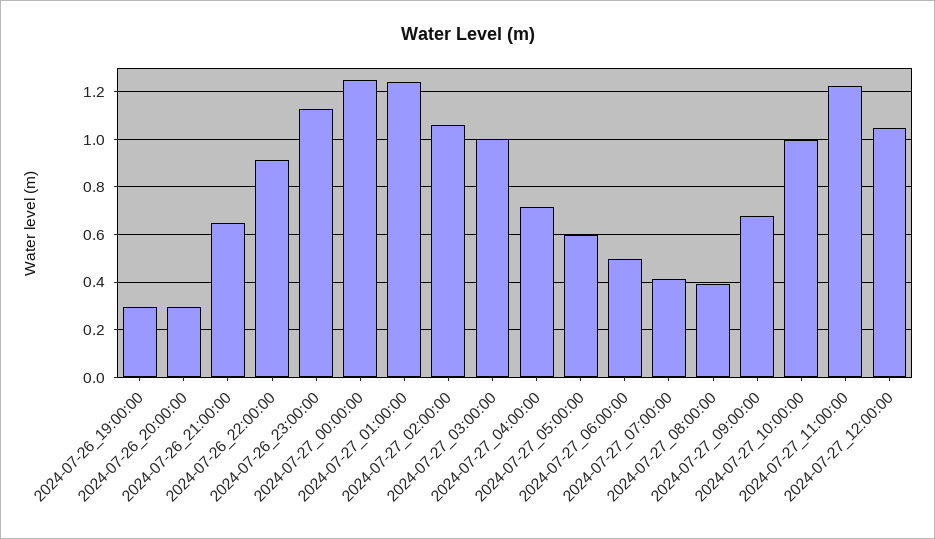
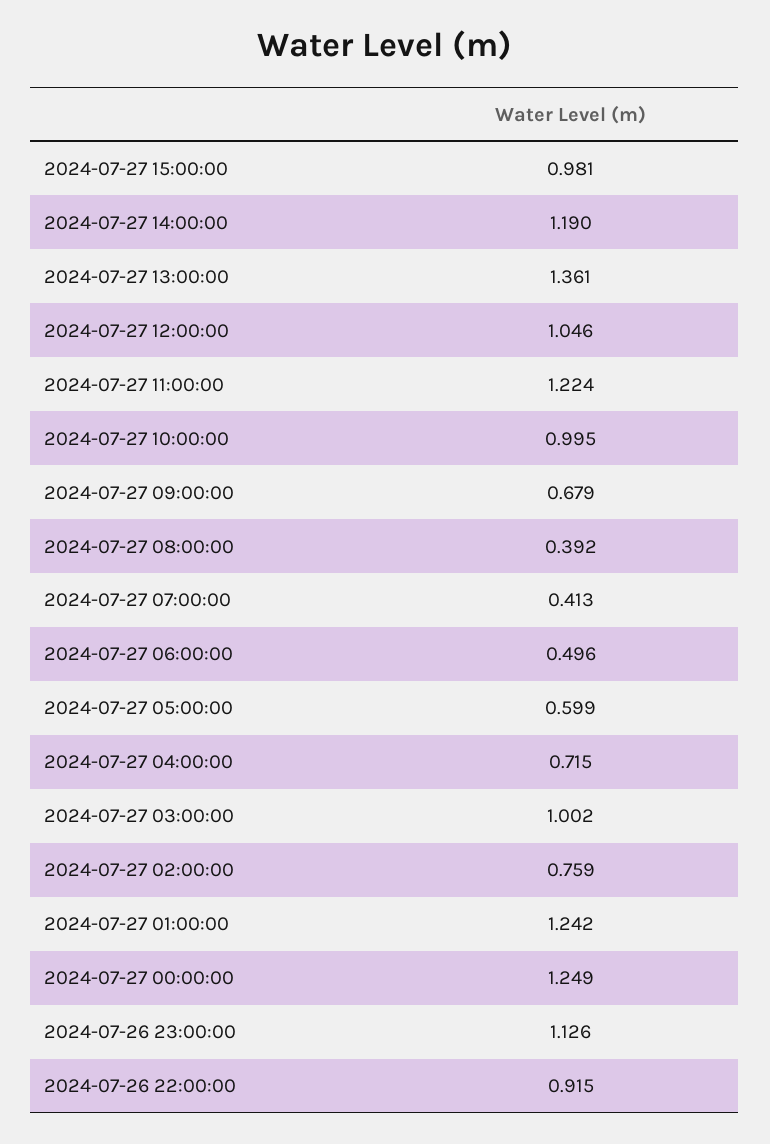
2024-07-26_19:00:00: 0.3 -> none
2024-07-26_20:00:00: 0.3 -> none
2024-07-26_21:00:00: 0.65 -> none
2024-07-27_02:00:00: 1.05 -> 0.759
2024-07-27 15:00:00: none -> 0.981
2024-07-27 14:00:00: none -> 1.19
2024-07-27 13:00:00: none -> 1.361

